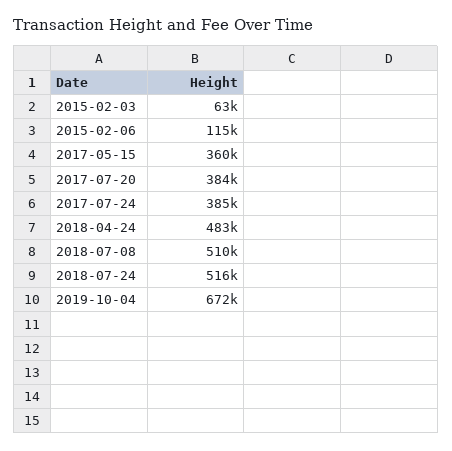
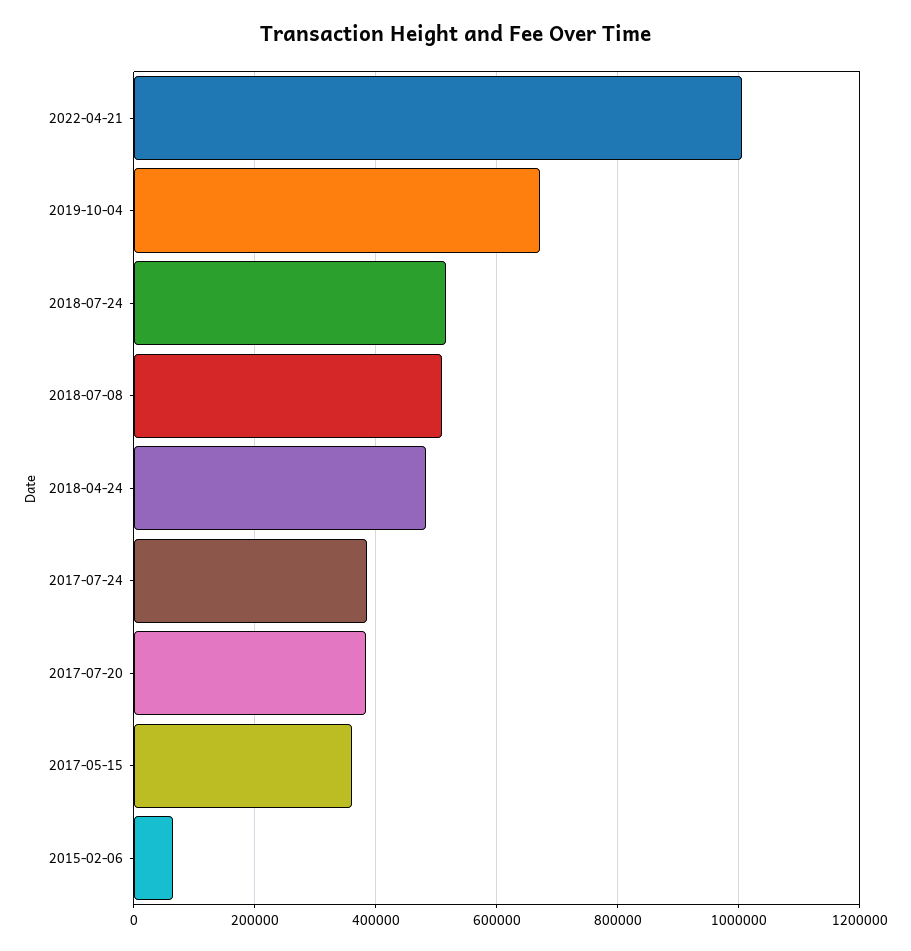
2015-02-03: 63000 -> none
2015-02-06: 115000 -> 60000
2022-04-21: none -> 1000000

